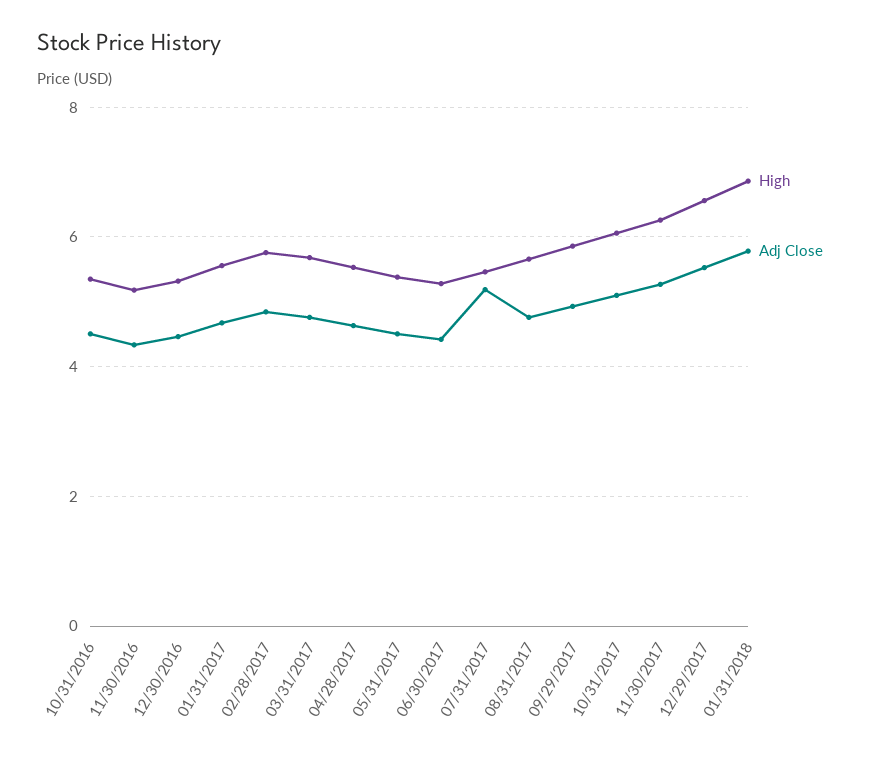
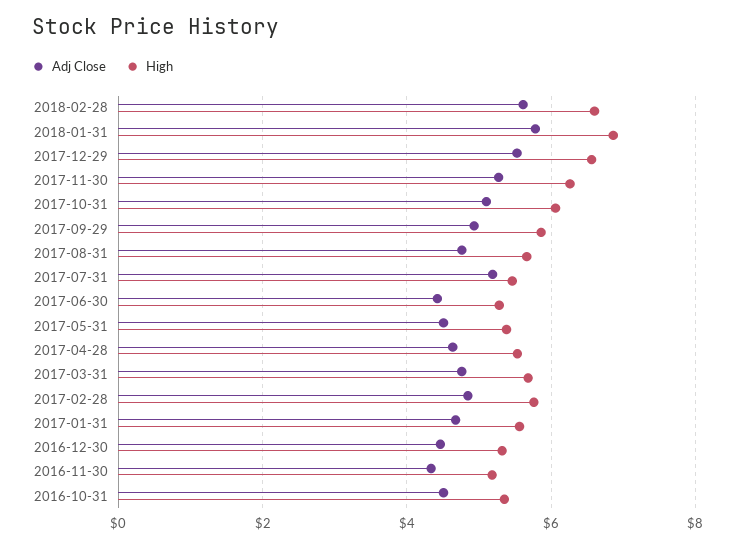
Adj Close, 2018-02-28: none -> 5.6
High, 2018-02-28: none -> 6.6

